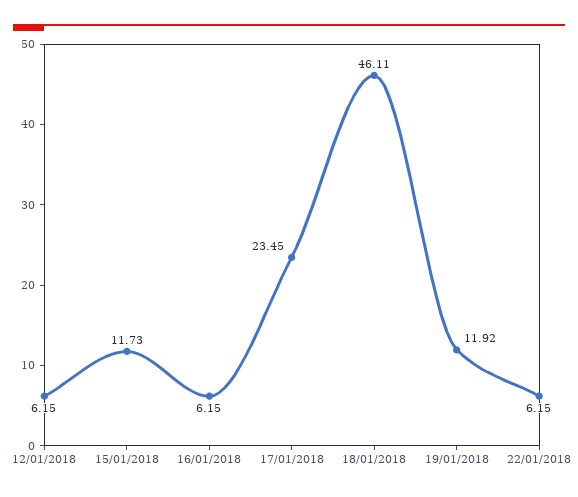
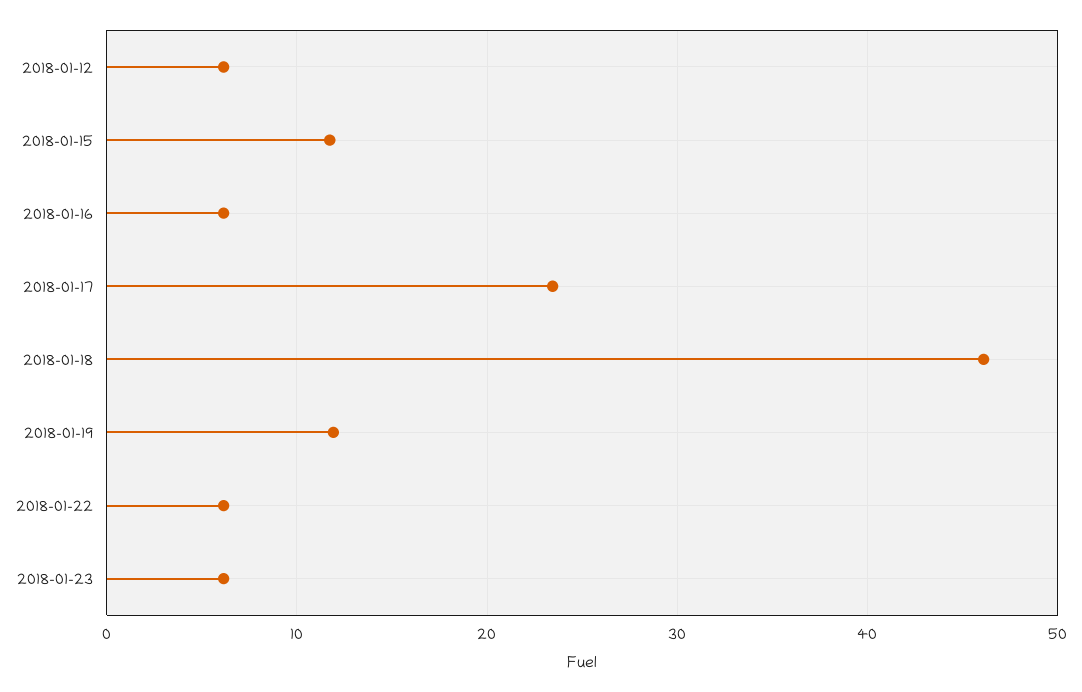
2018-01-23: none -> 6

